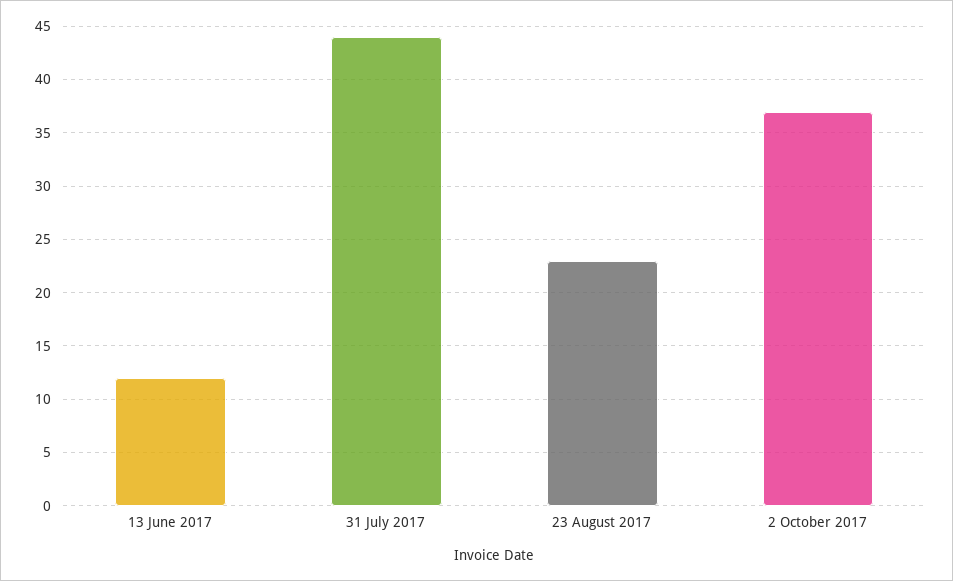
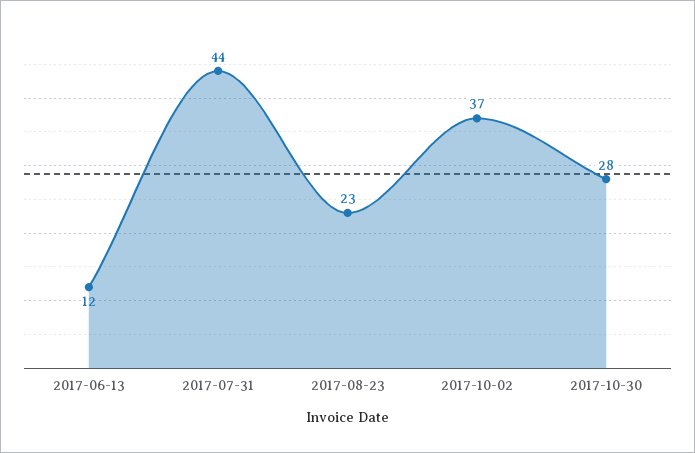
2017-10-30: none -> 28

